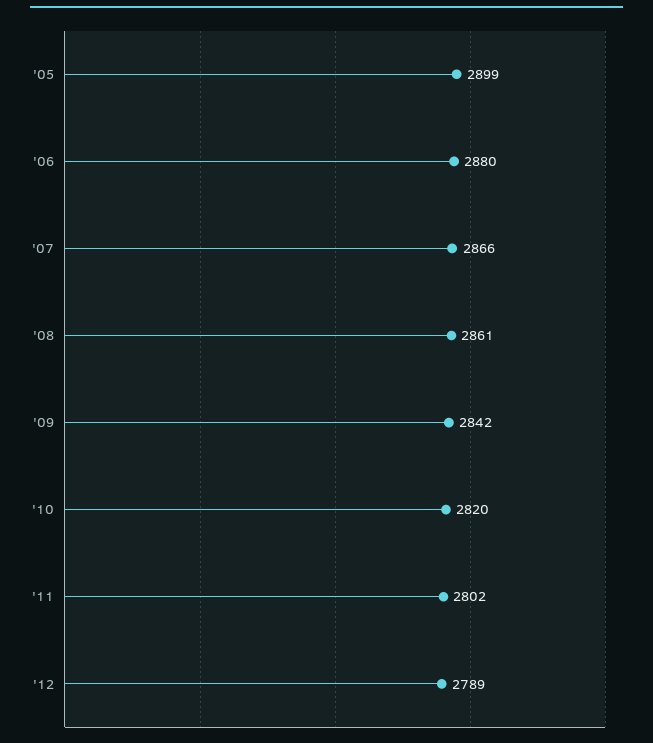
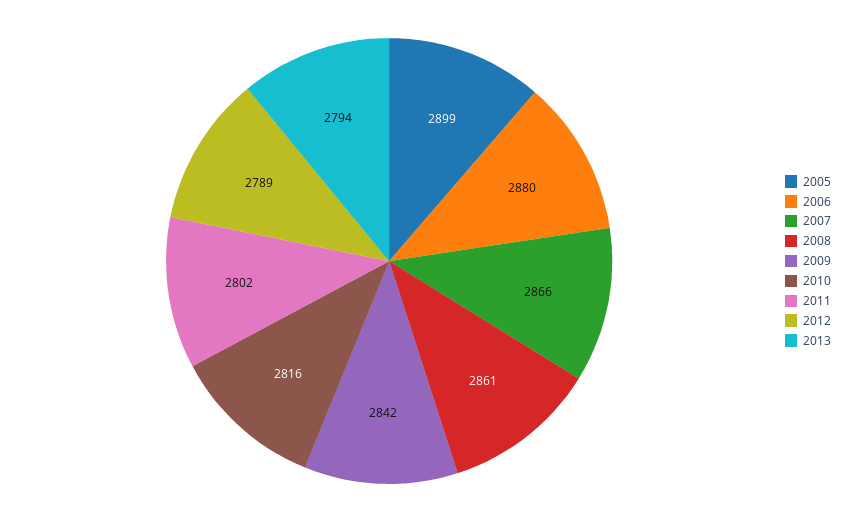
'10: 2820 -> 2816
2013: none -> 2794

